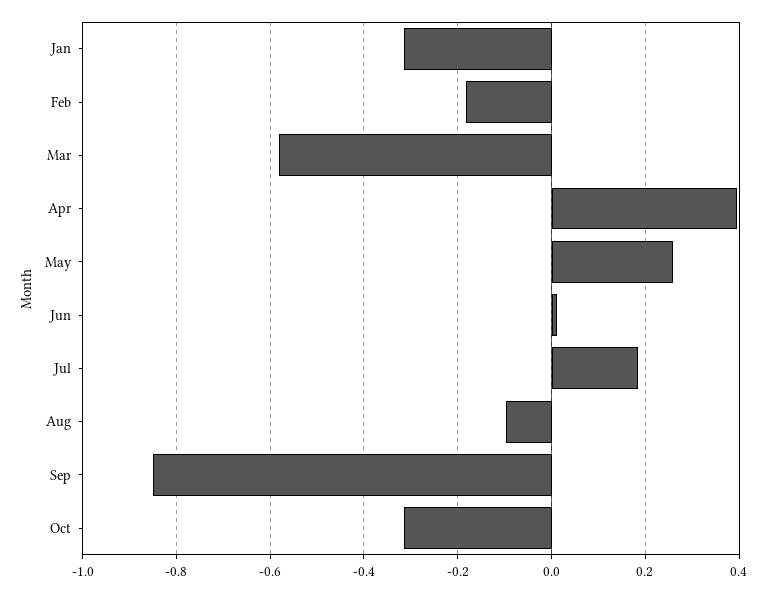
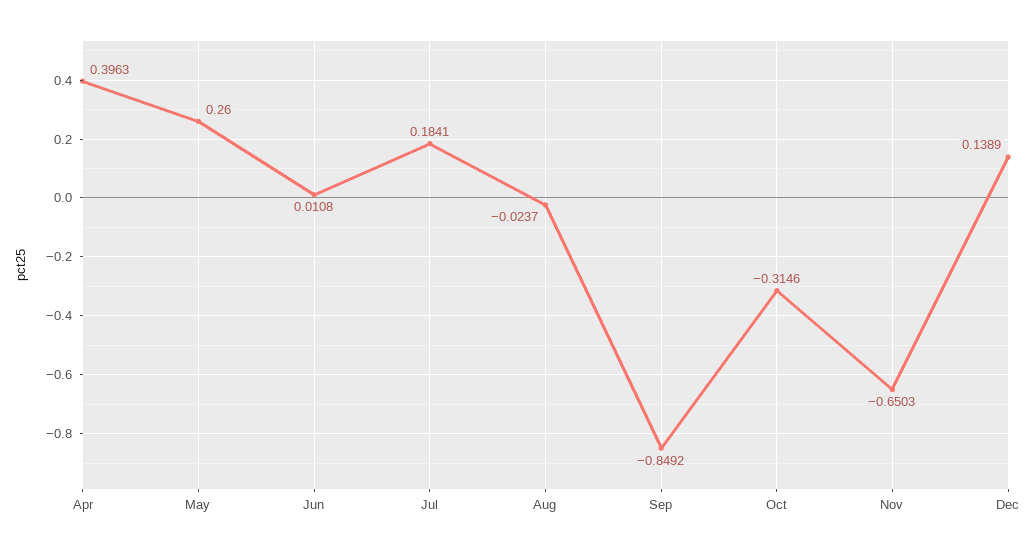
Jan: -0.32 -> none
Feb: -0.18 -> none
Mar: -0.58 -> none
Aug: -0.1 -> -0.0237
Nov: none -> -0.6503
Dec: none -> 0.1389

